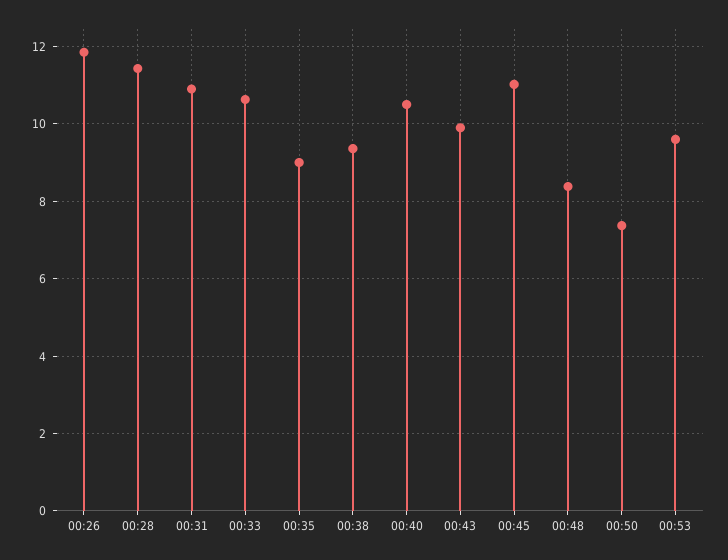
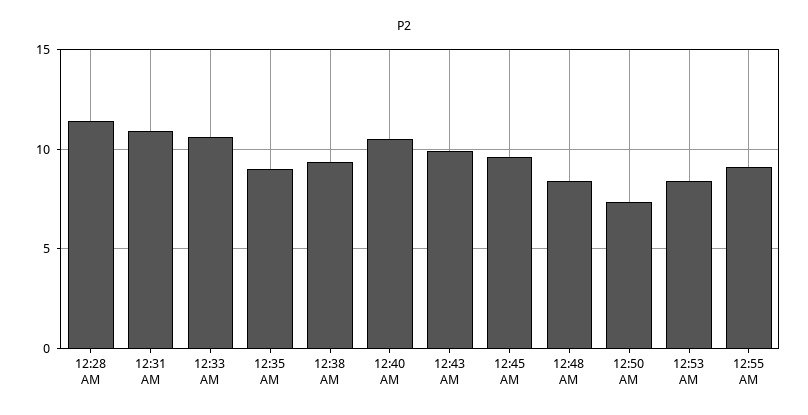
00:26: 11.8 -> none
00:45: 11 -> 9.5
00:53: 9.6 -> 8.5
12:55 AM: none -> 9

